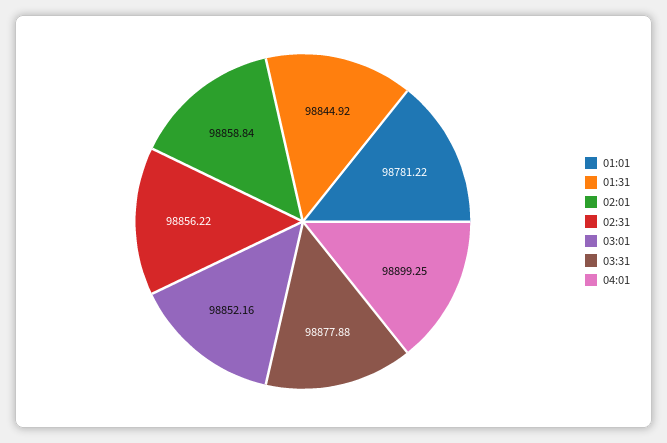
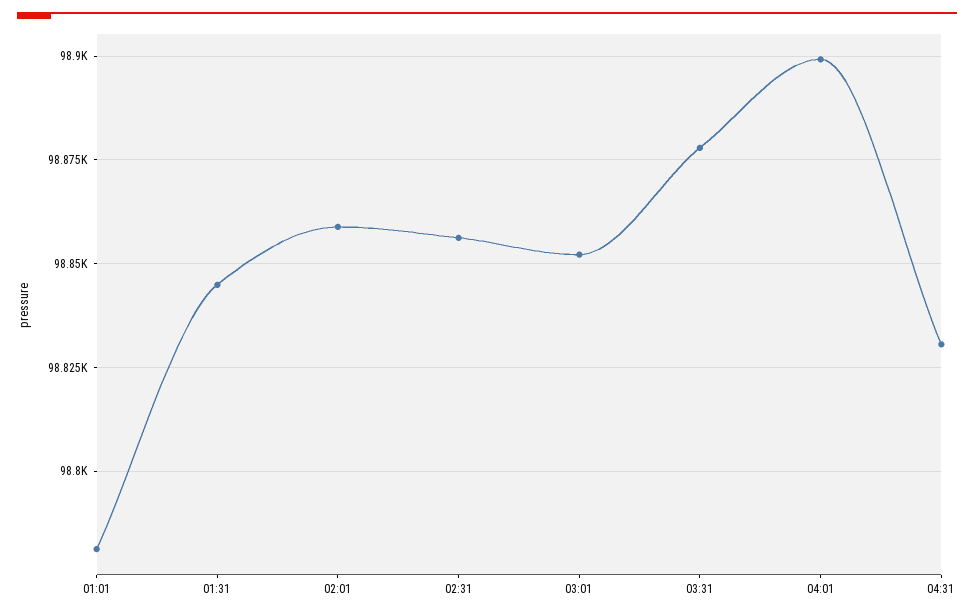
04:31: none -> 98830

